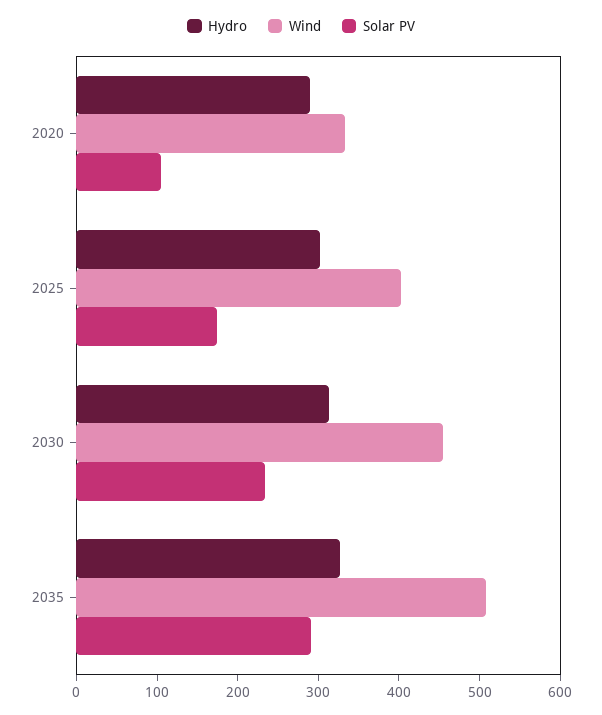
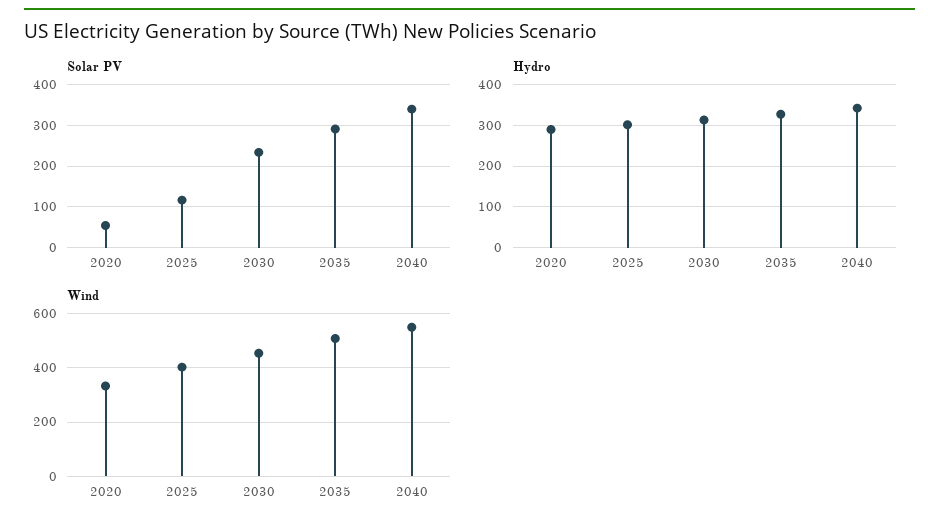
Solar PV, 2020: 100 -> 60
Solar PV, 2025: 180 -> 120
Solar PV, 2040: none -> 340
Hydro, 2040: none -> 340
Wind, 2040: none -> 550

